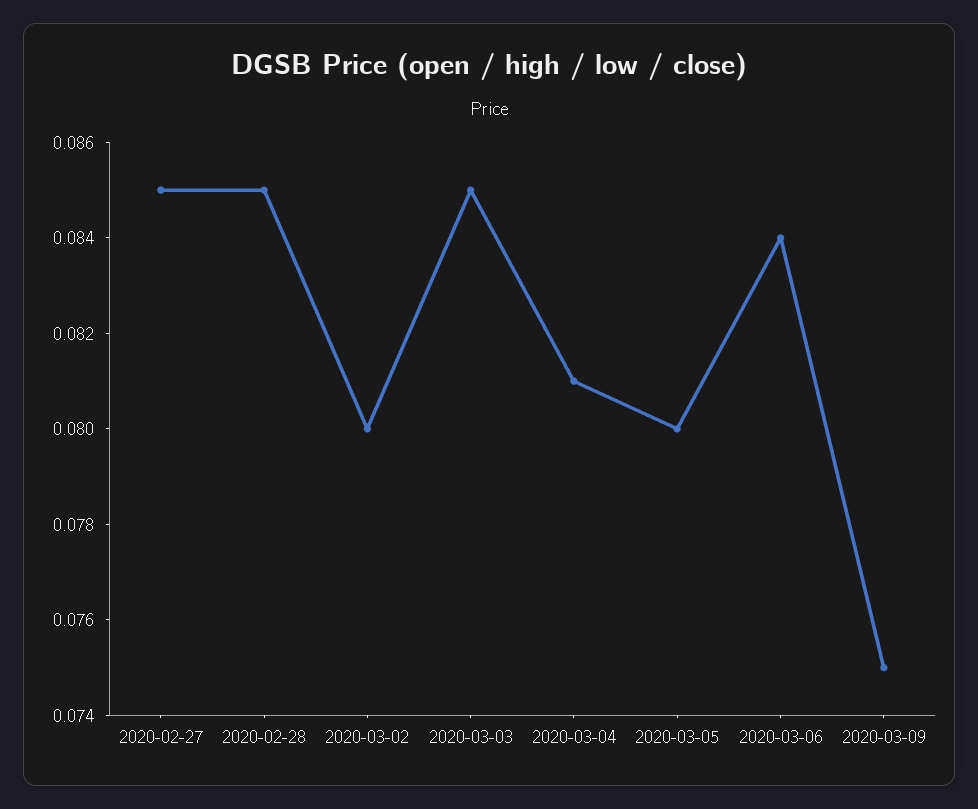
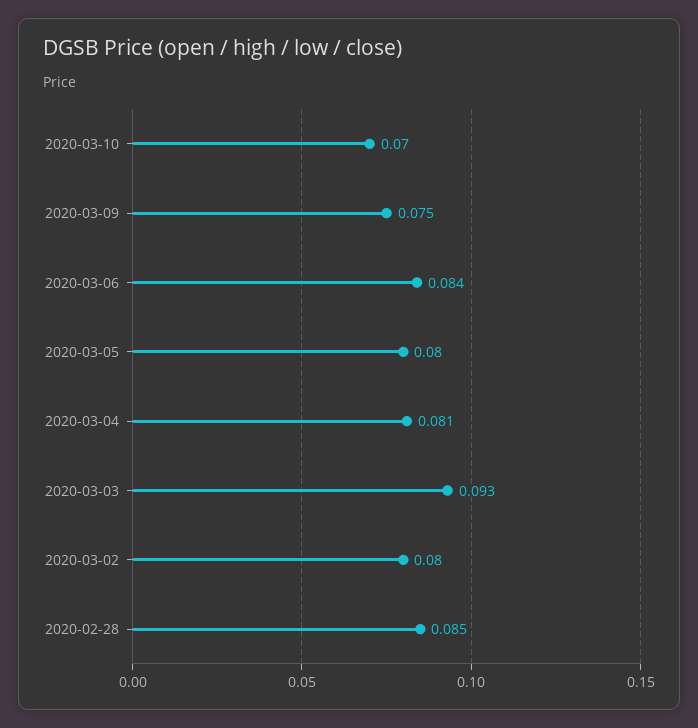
2020-02-27: 0.085 -> none
2020-03-03: 0.085 -> 0.093
2020-03-10: none -> 0.07

